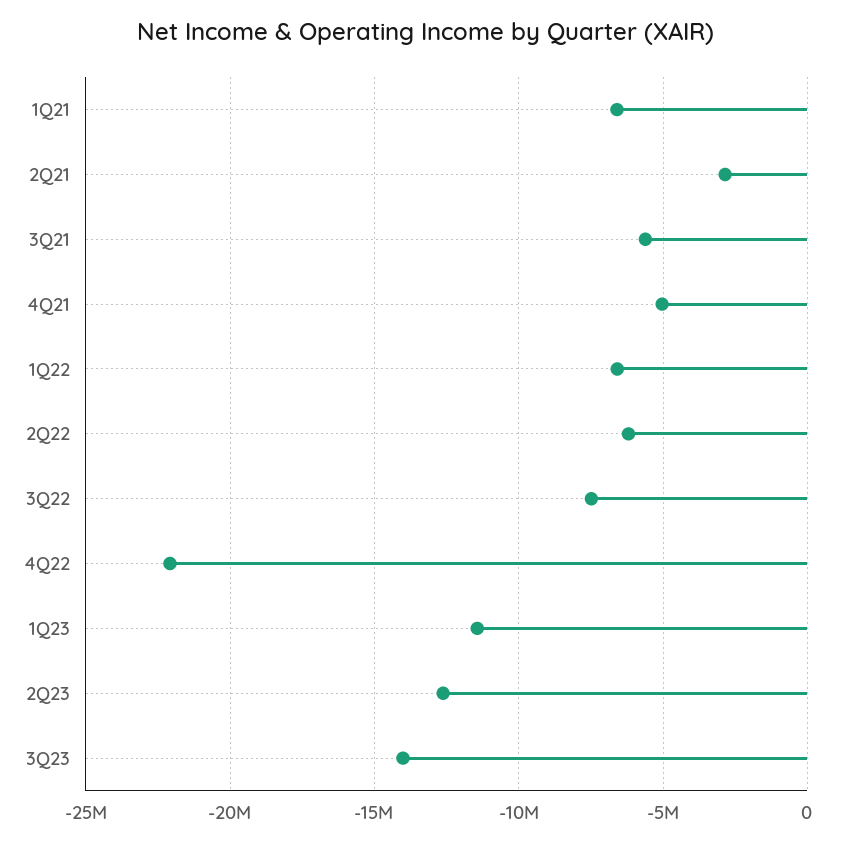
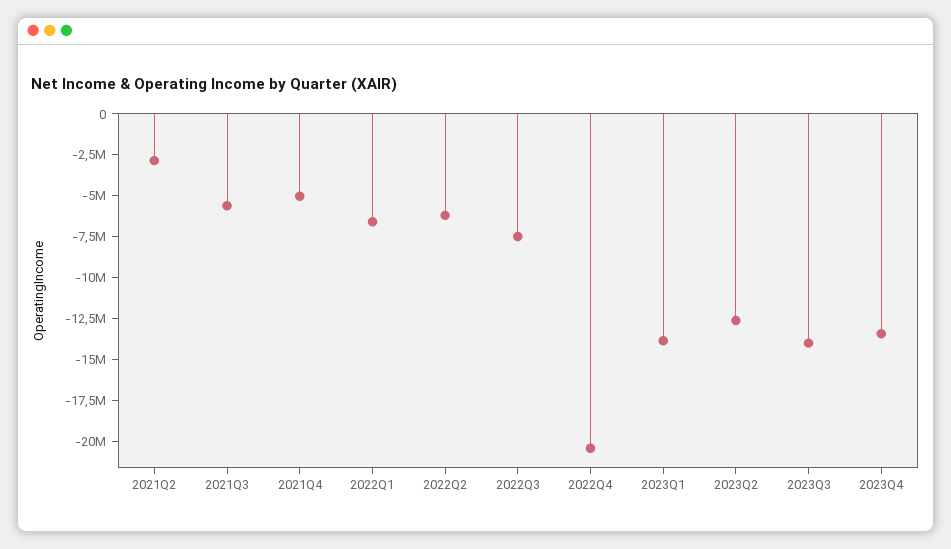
1Q21: -6500000 -> none
4Q22: -22000000 -> -20500000
1Q23: -11500000 -> -14000000
2023Q4: none -> -13500000

